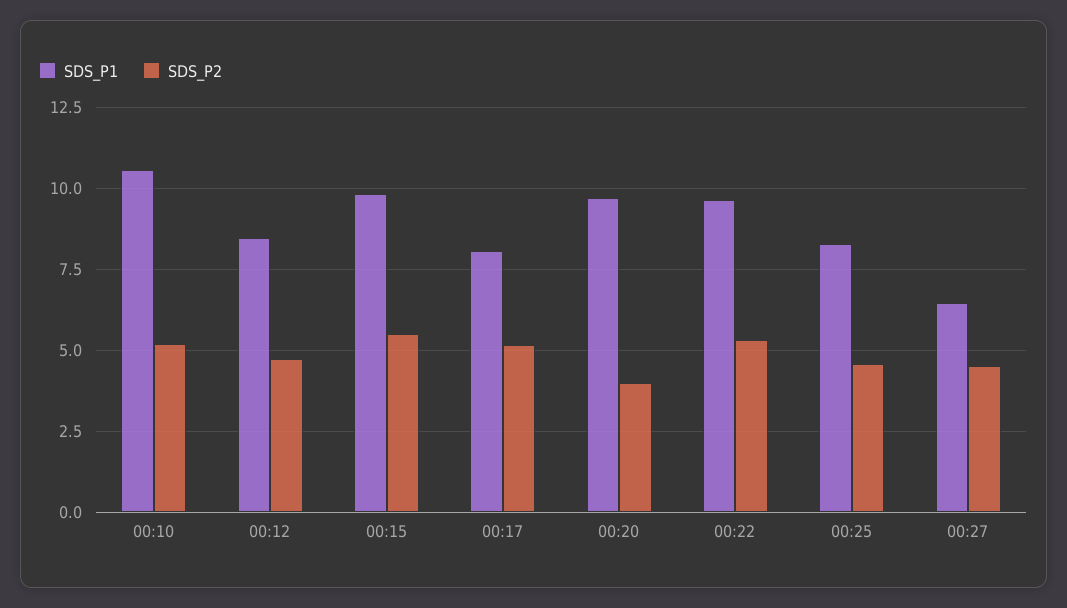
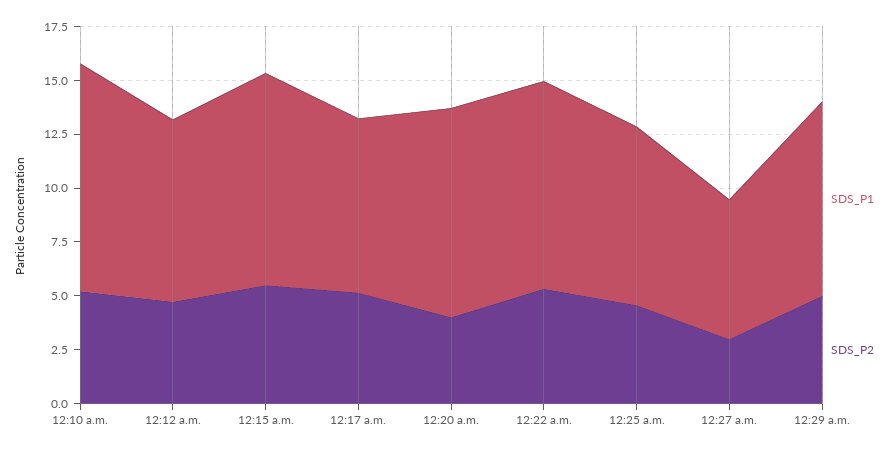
SDS_P2, 00:27: 4.5 -> 3
SDS_P1, 12:29 a.m.: none -> 9
SDS_P2, 12:29 a.m.: none -> 5

